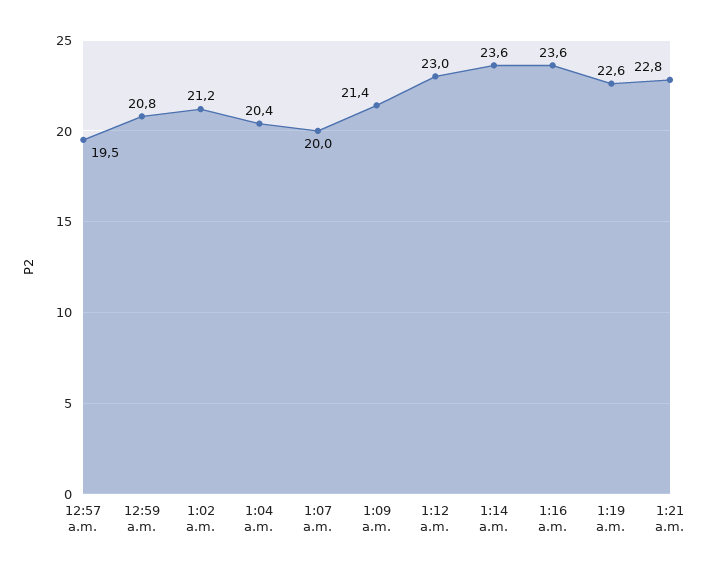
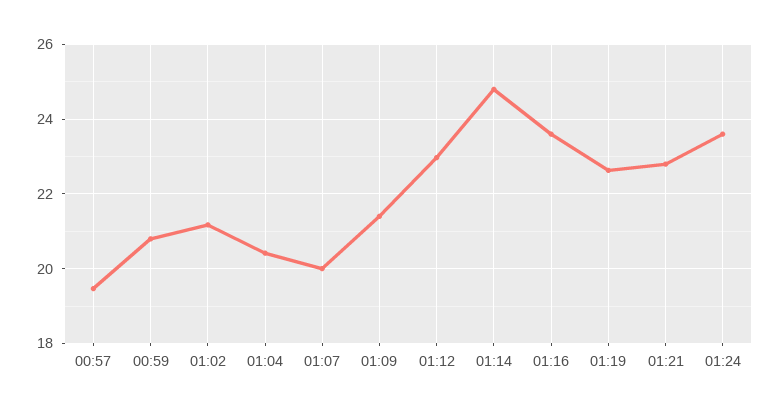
1:14 a.m.: 23.6 -> 24.8
01:24: none -> 23.6

